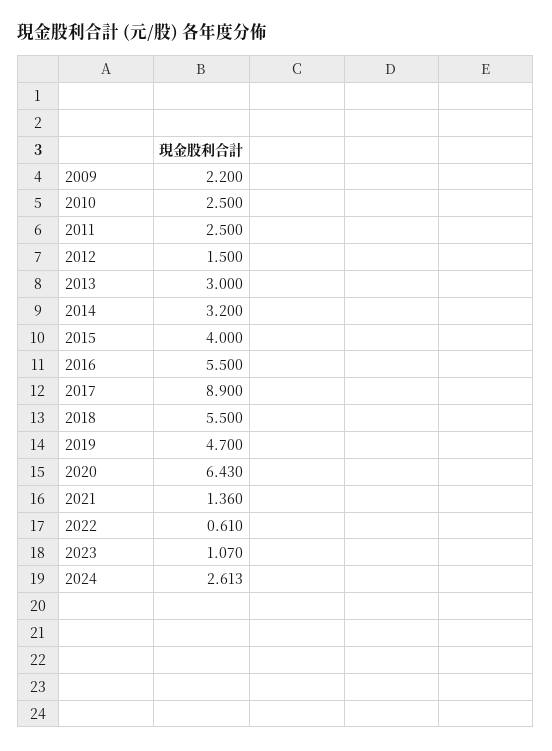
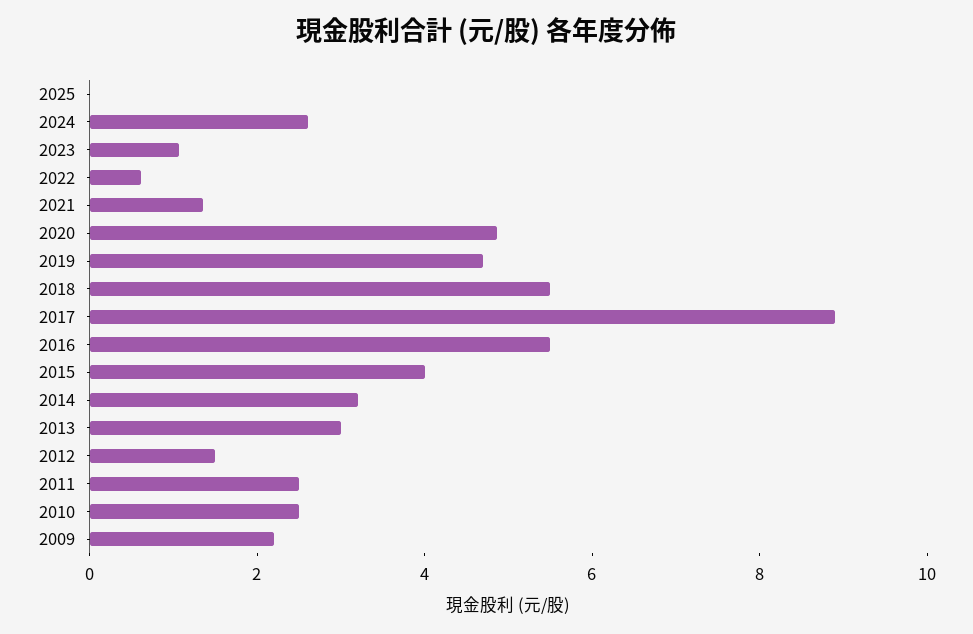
2020: 6.43 -> 5
2025: none -> 0

